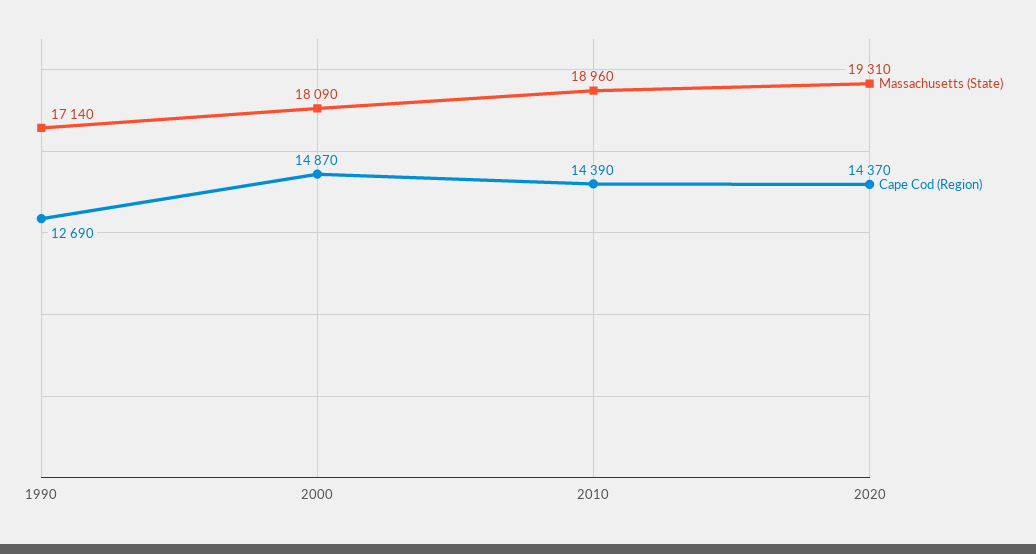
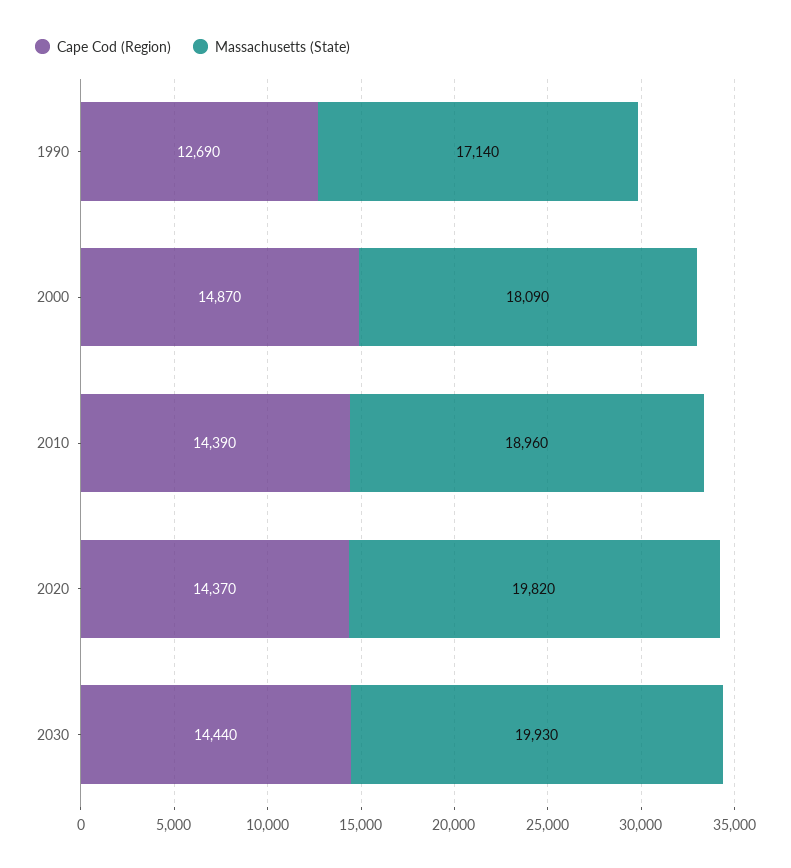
Massachusetts (State), 2020: 19310 -> 19820
Cape Cod (Region), 2030: none -> 14440
Massachusetts (State), 2030: none -> 19930

